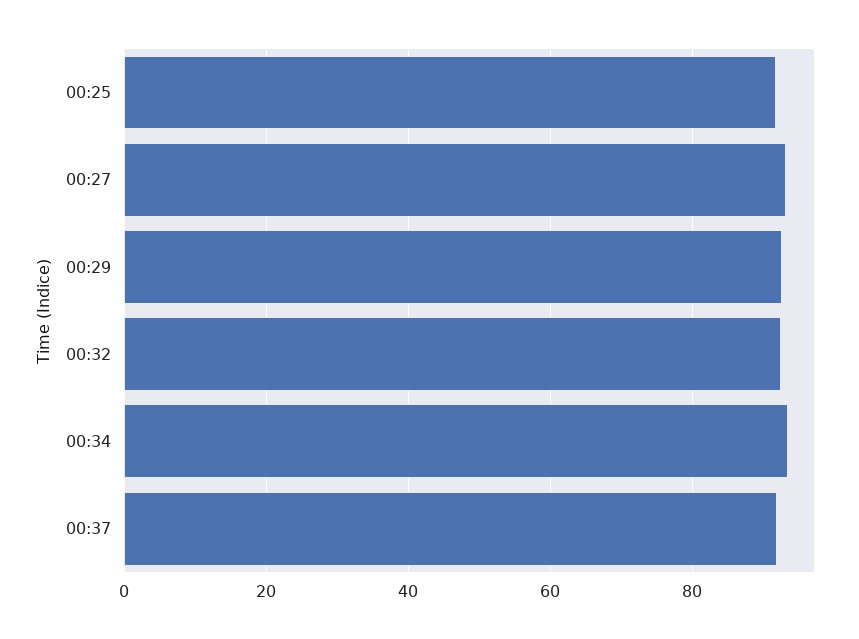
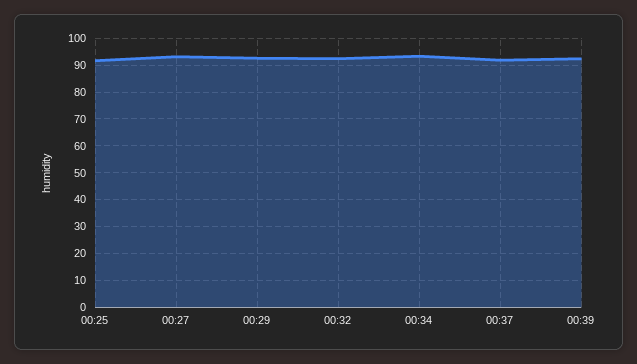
00:39: none -> 92.5

